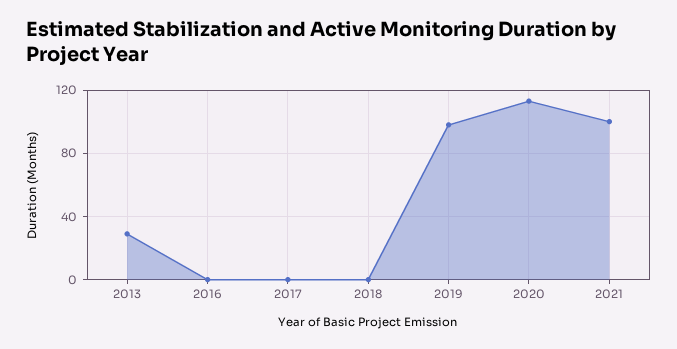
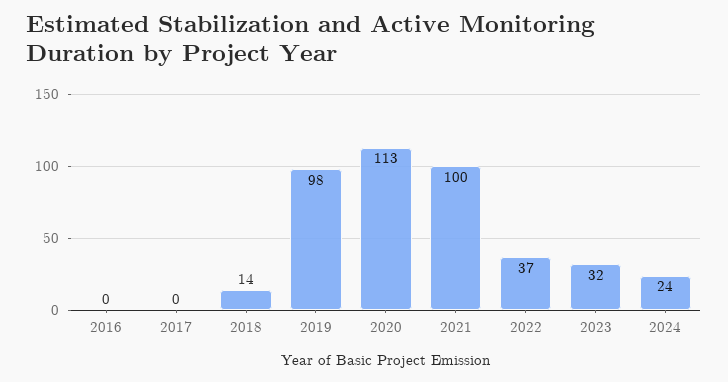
2013: 30 -> none
2018: 0 -> 14
2022: none -> 37
2023: none -> 32
2024: none -> 24

